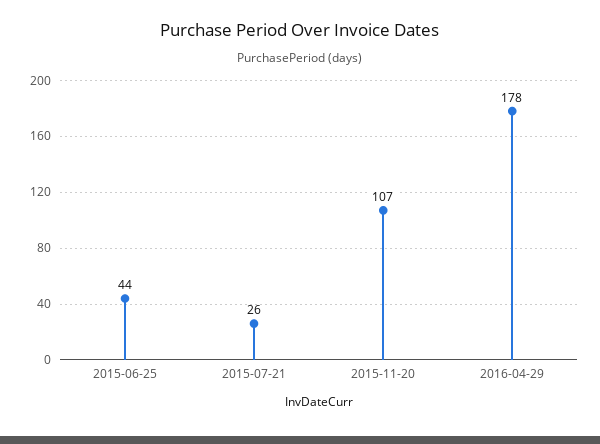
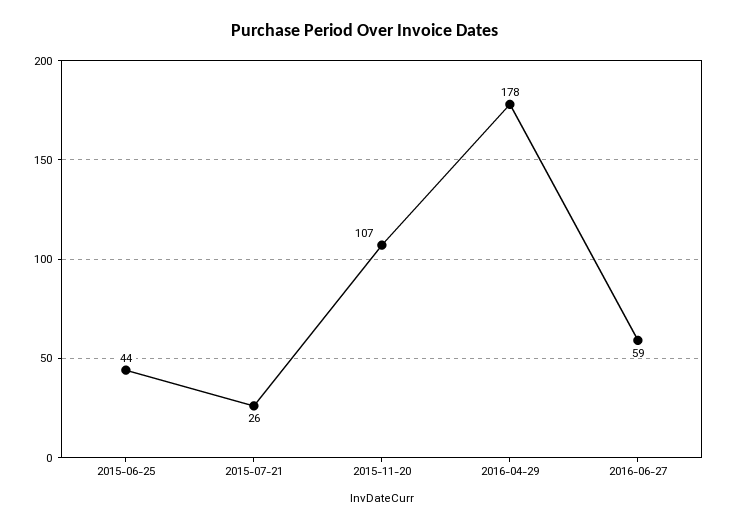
2016-06-27: none -> 59

